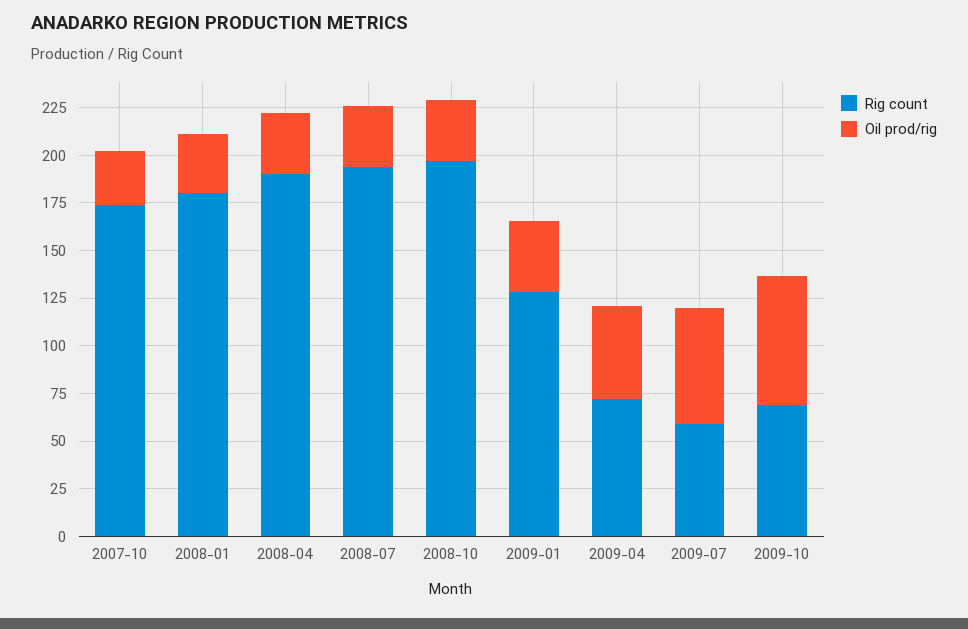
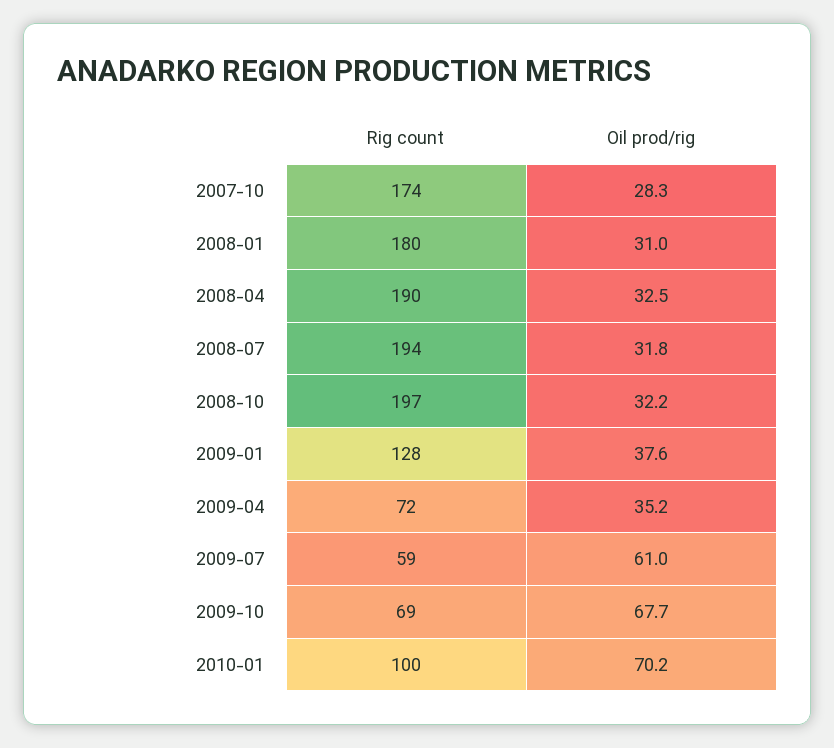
Oil prod/rig, 2009-04: 50 -> 35.2
Rig count, 2010-01: none -> 100
Oil prod/rig, 2010-01: none -> 70.2

